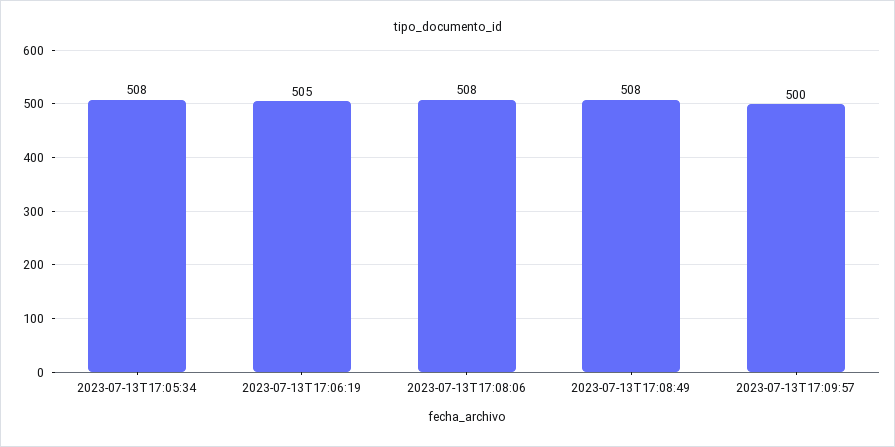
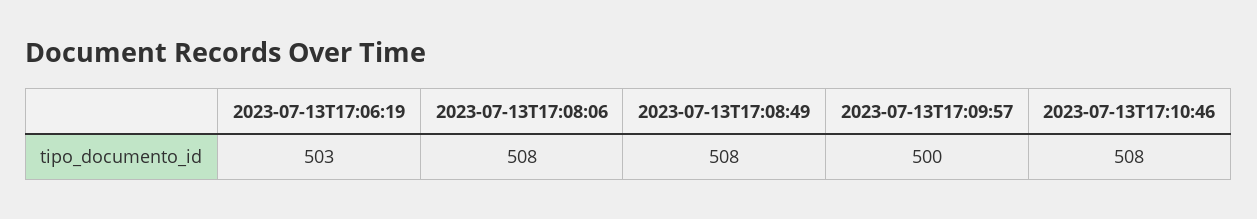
2023-07-13T17:05:34: 508 -> none
2023-07-13T17:06:19: 505 -> 503
2023-07-13T17:10:46: none -> 508

